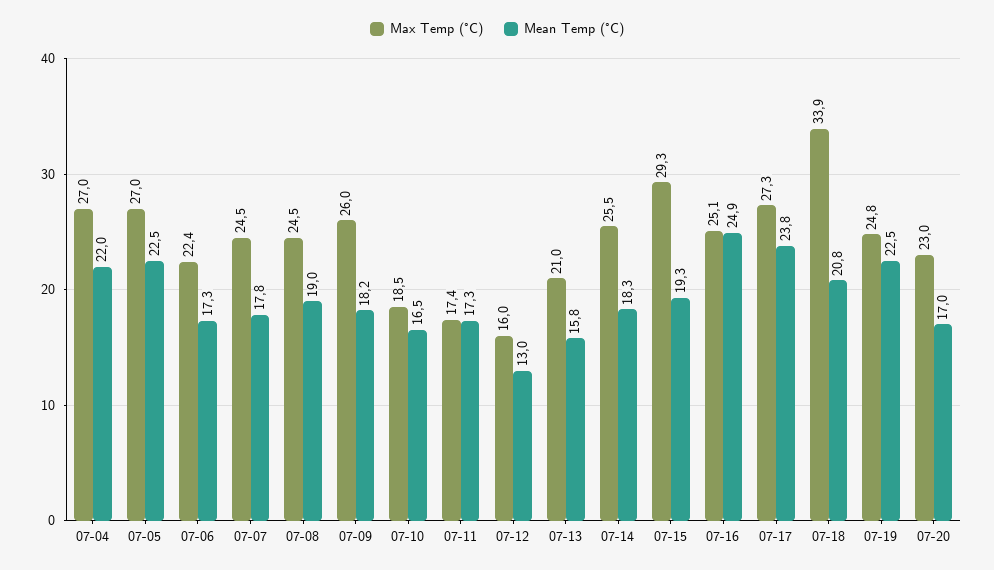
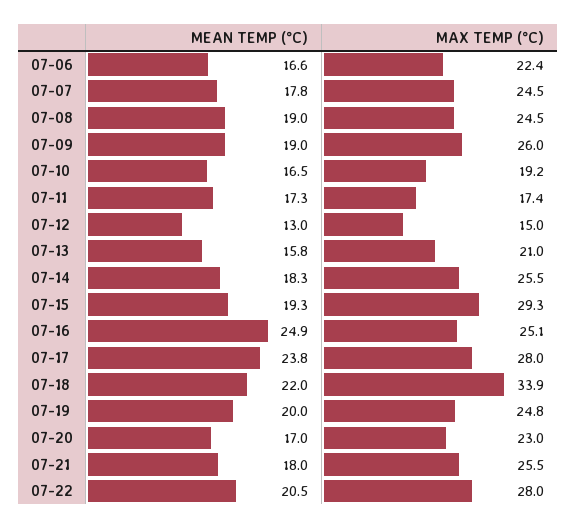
Max Temp (°C), 07-04: 27 -> none
Mean Temp (°C), 07-04: 22 -> none
Max Temp (°C), 07-05: 27 -> none
Mean Temp (°C), 07-05: 22.5 -> none
Mean Temp (°C), 07-06: 17.3 -> 16.6
Mean Temp (°C), 07-09: 18.2 -> 19
Max Temp (°C), 07-10: 18.5 -> 19.2
Max Temp (°C), 07-12: 16 -> 15
Max Temp (°C), 07-17: 27.3 -> 28
Mean Temp (°C), 07-18: 20.8 -> 22
Mean Temp (°C), 07-19: 22.5 -> 20
Mean Temp (°C), 07-21: none -> 18
Max Temp (°C), 07-21: none -> 25.5
Mean Temp (°C), 07-22: none -> 20.5
Max Temp (°C), 07-22: none -> 28

